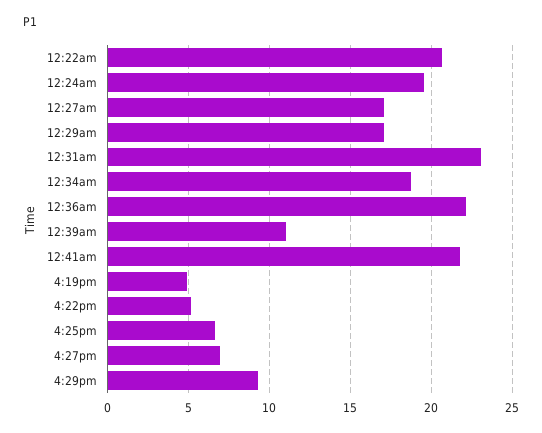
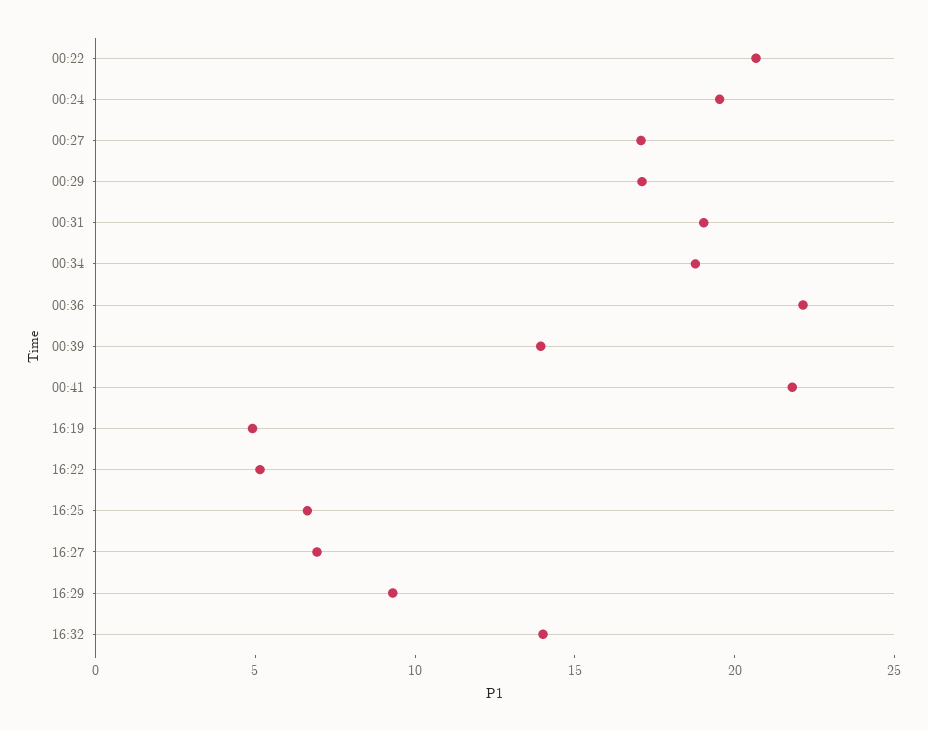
12:31am: 23 -> 19
12:39am: 11 -> 14
16:32: none -> 14

